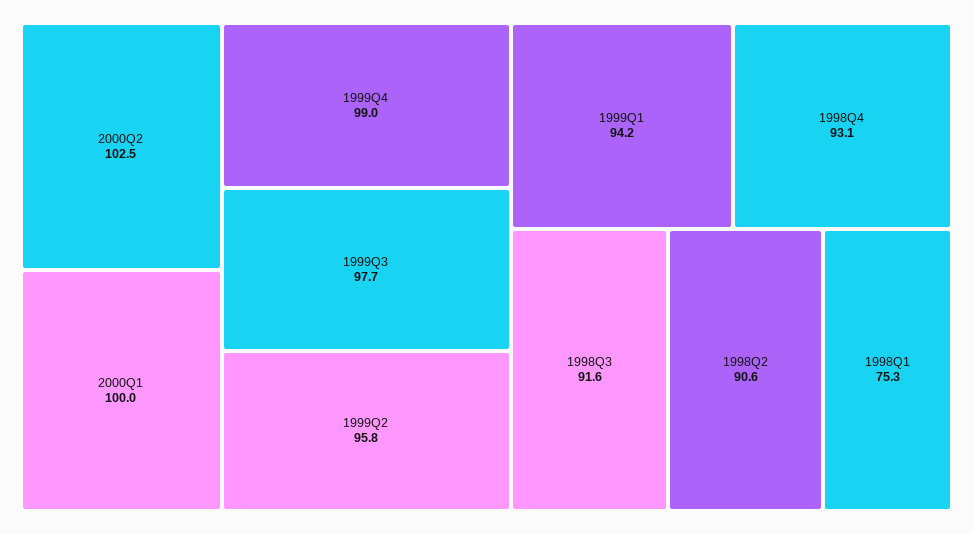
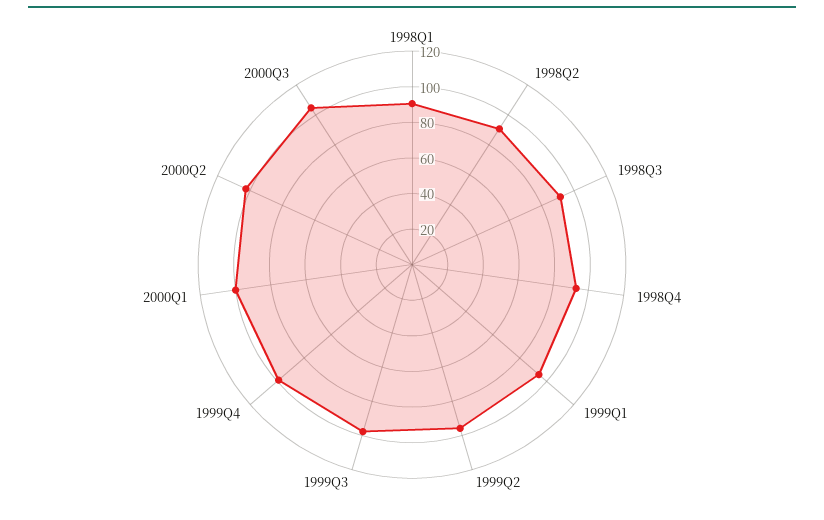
1998Q1: 75.3 -> 90
2000Q3: none -> 105

